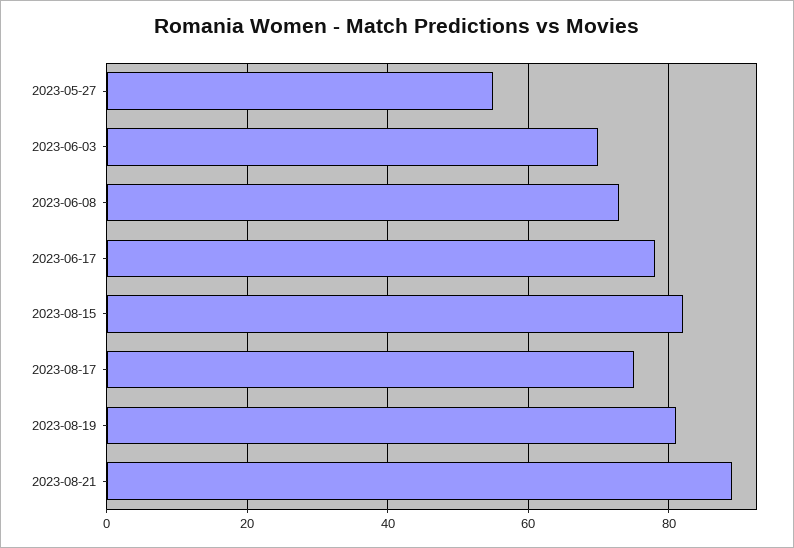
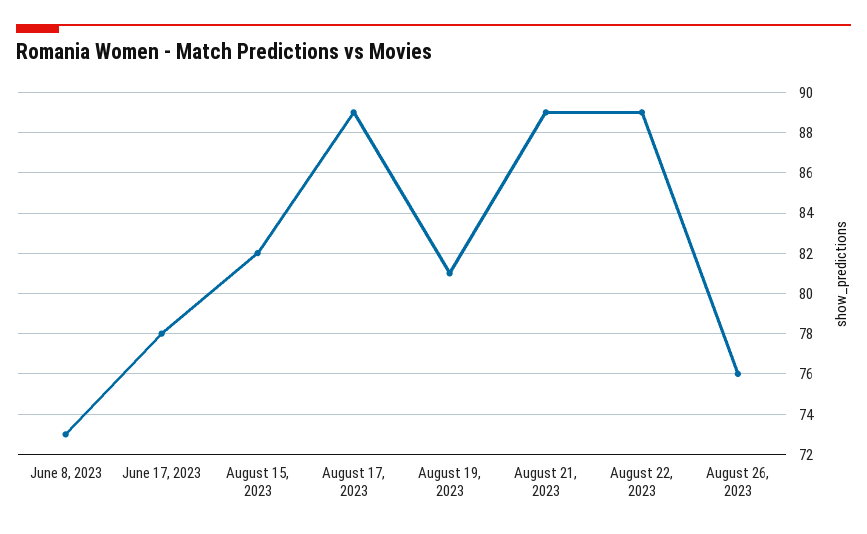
2023-05-27: 55 -> none
2023-06-03: 70 -> none
2023-08-17: 75 -> 89
August 22, 2023: none -> 89
August 26, 2023: none -> 76

